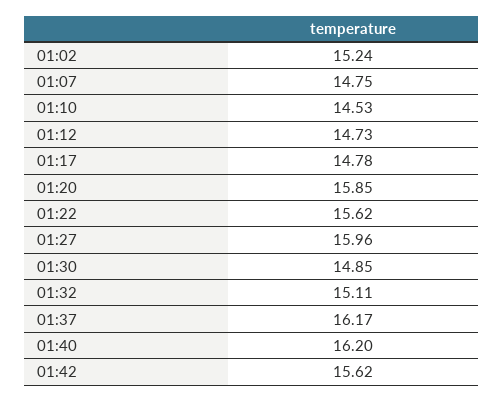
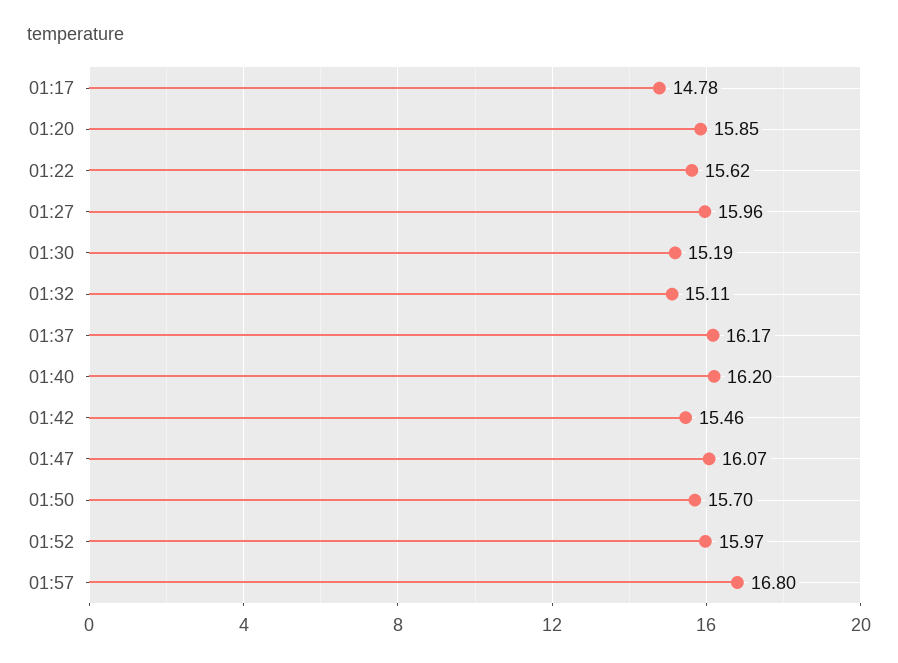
01:02: 15.24 -> none
01:07: 14.75 -> none
01:10: 14.53 -> none
01:12: 14.73 -> none
01:30: 14.85 -> 15.19
01:42: 15.62 -> 15.46
01:47: none -> 16.07
01:50: none -> 15.7
01:52: none -> 15.97
01:57: none -> 16.8

